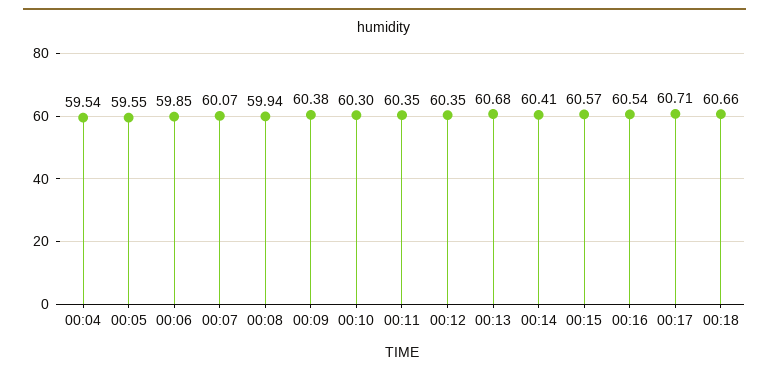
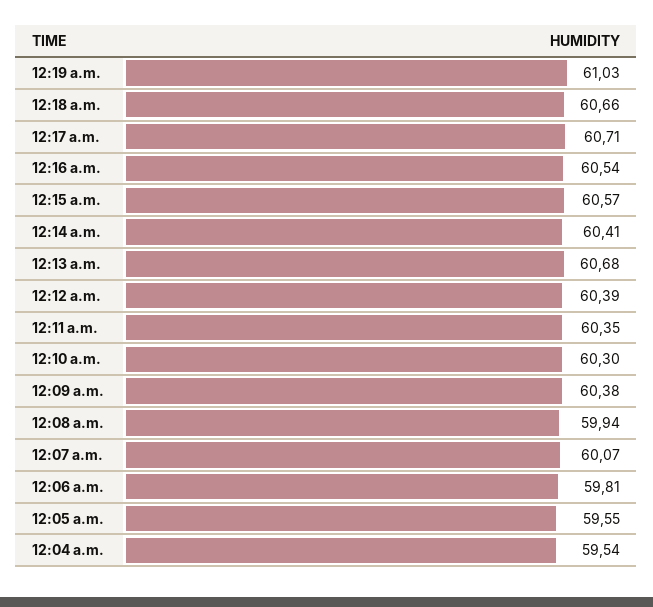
00:06: 59.85 -> 59.81
00:12: 60.35 -> 60.39
12:19 a.m.: none -> 61.03

